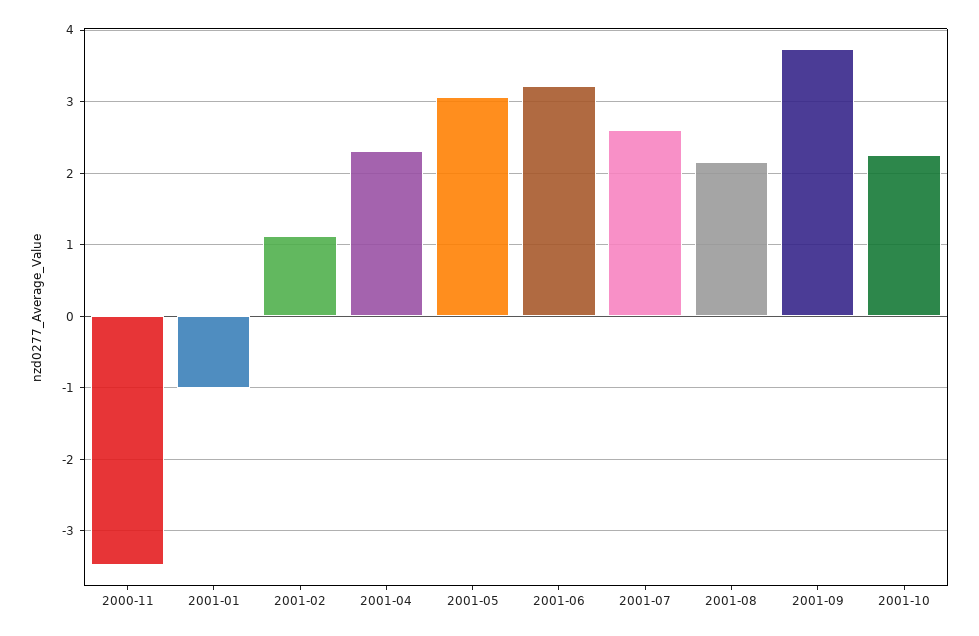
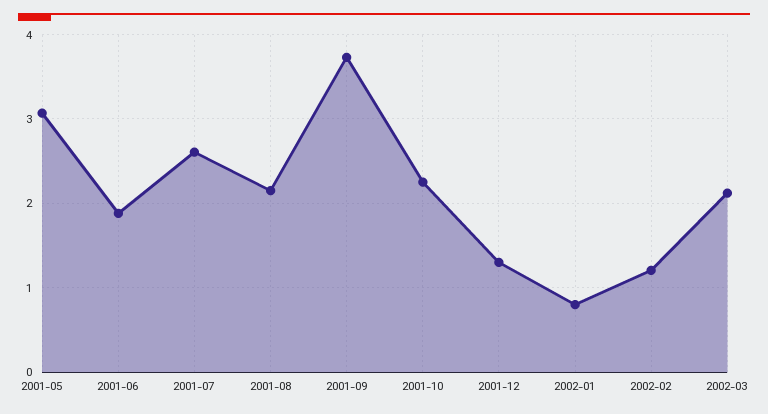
2000-11: -3.5 -> none
2001-01: -1 -> none
2001-02: 1.1 -> none
2001-04: 2.3 -> none
2001-06: 3.2 -> 1.9
2001-12: none -> 1.3
2002-01: none -> 0.8
2002-02: none -> 1.2
2002-03: none -> 2.1

